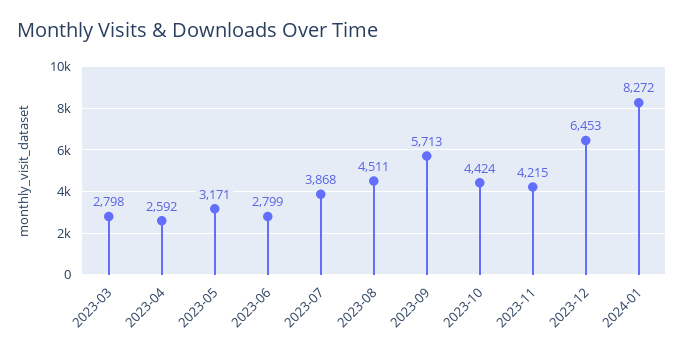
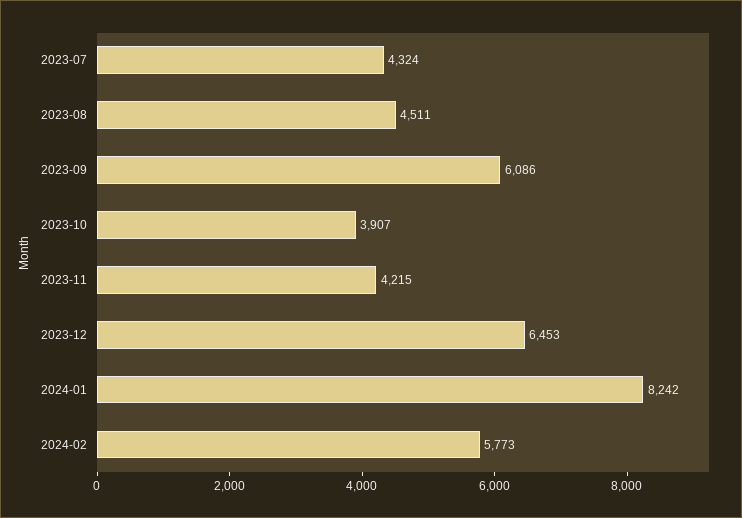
2023-03: 2798 -> none
2023-04: 2592 -> none
2023-05: 3171 -> none
2023-06: 2799 -> none
2023-07: 3868 -> 4324
2023-09: 5713 -> 6086
2023-10: 4424 -> 3907
2024-01: 8272 -> 8242
2024-02: none -> 5773

